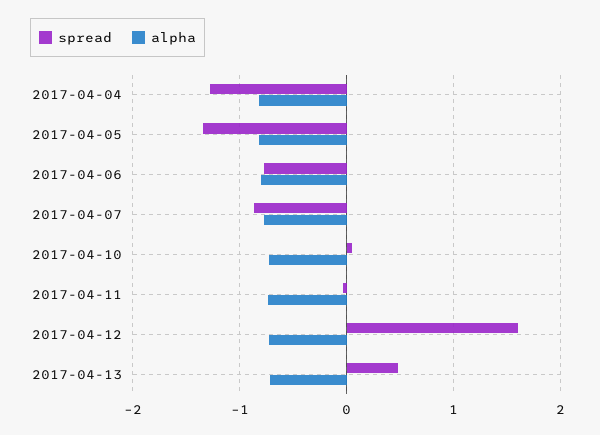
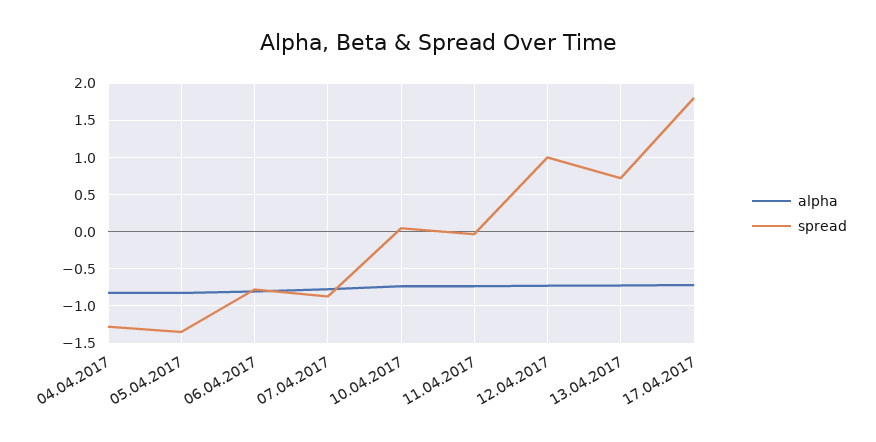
spread, 2017-04-12: 1.6 -> 1
spread, 2017-04-13: 0.5 -> 0.7
alpha, 17.04.2017: none -> -0.7
spread, 17.04.2017: none -> 1.8

